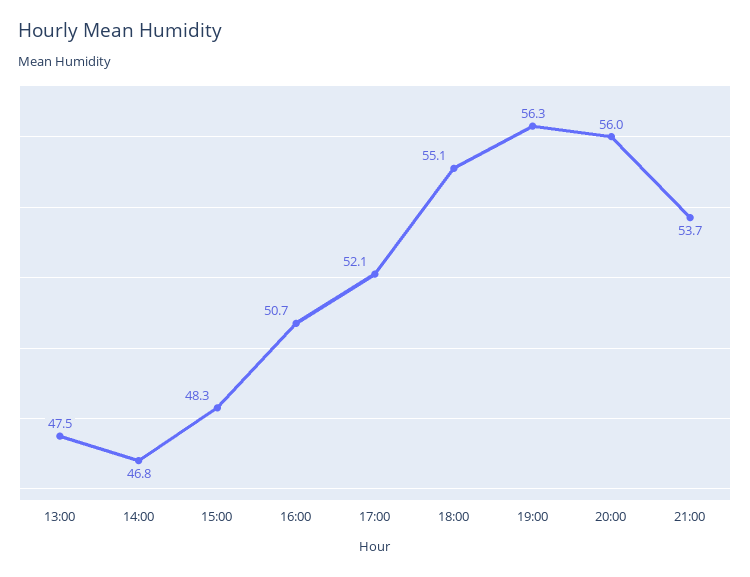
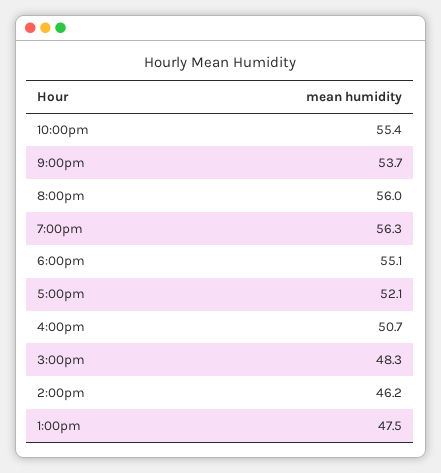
14:00: 46.8 -> 46.2
10:00pm: none -> 55.4

